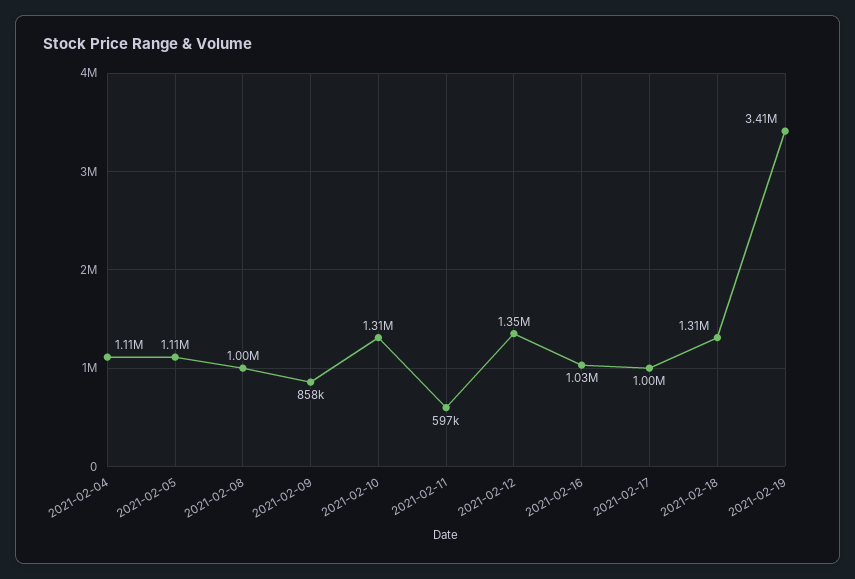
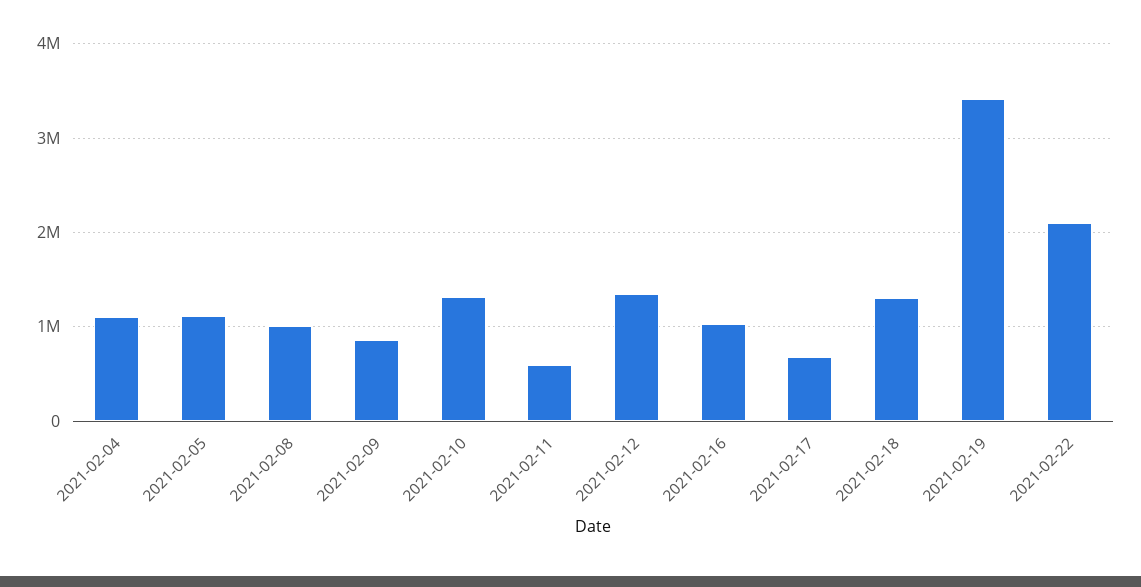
2021-02-17: 1000000 -> 700000
2021-02-22: none -> 2100000

